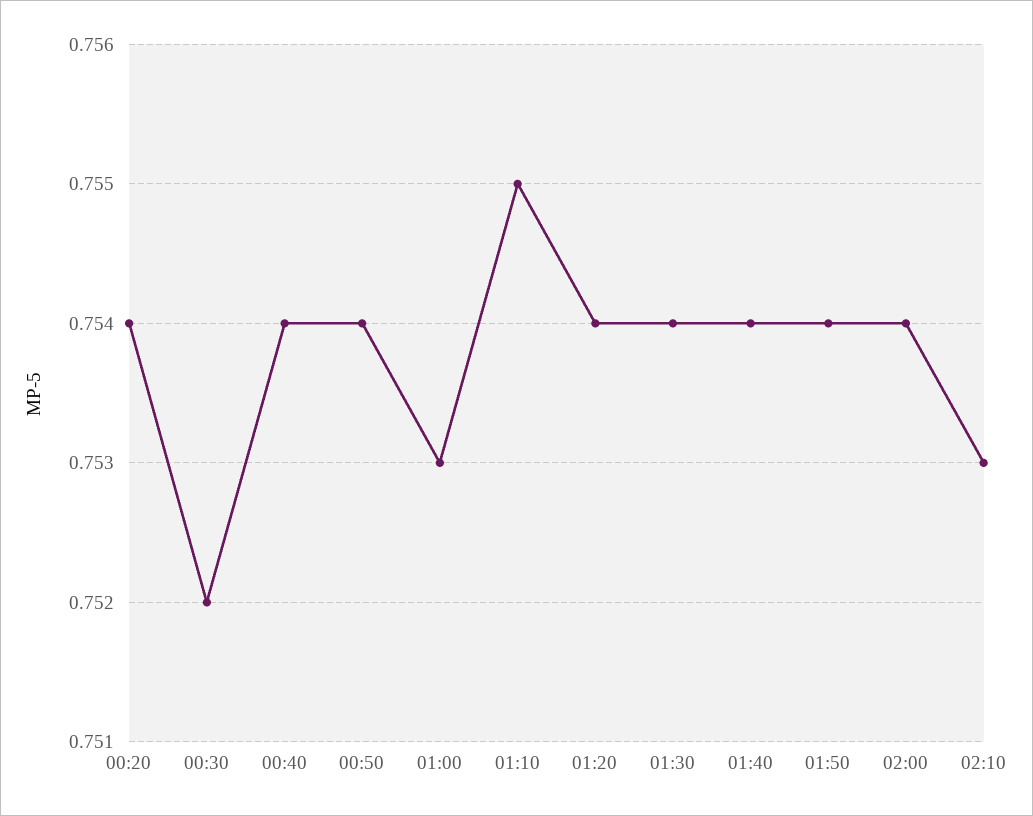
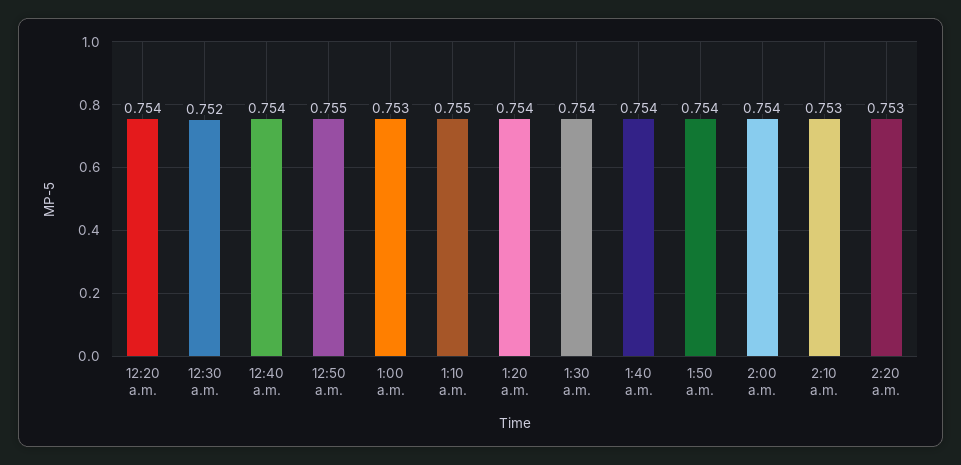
00:50: 0.754 -> 0.755
2:20 a.m.: none -> 0.753

